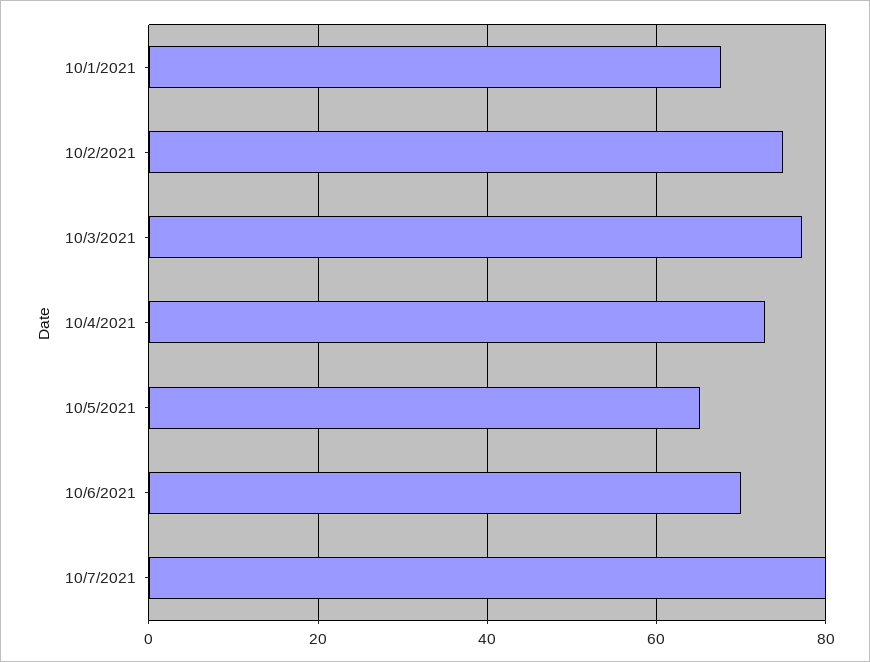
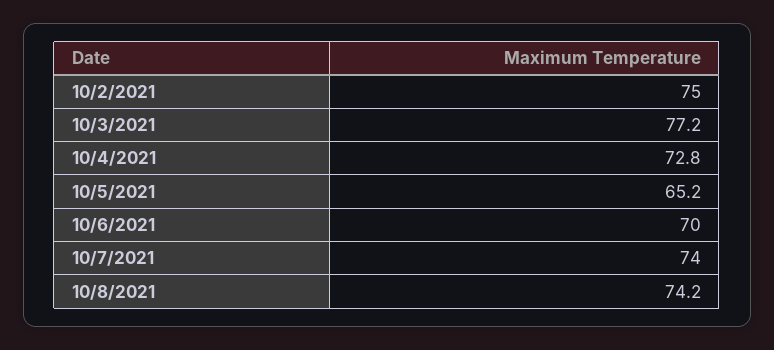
10/1/2021: 68 -> none
10/7/2021: 80 -> 74
10/8/2021: none -> 74.2

